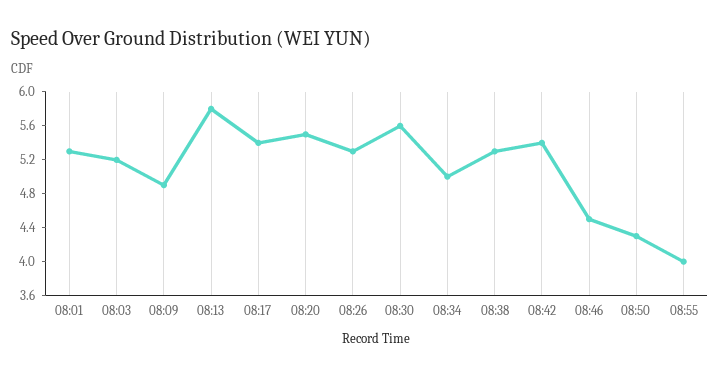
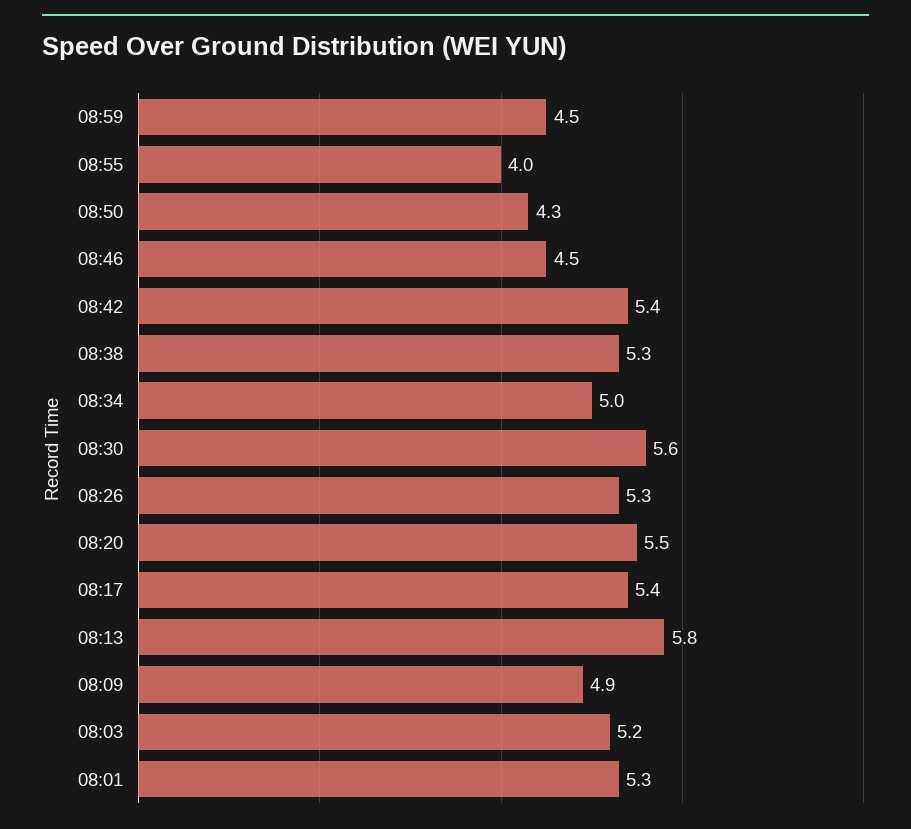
08:59: none -> 4.5

